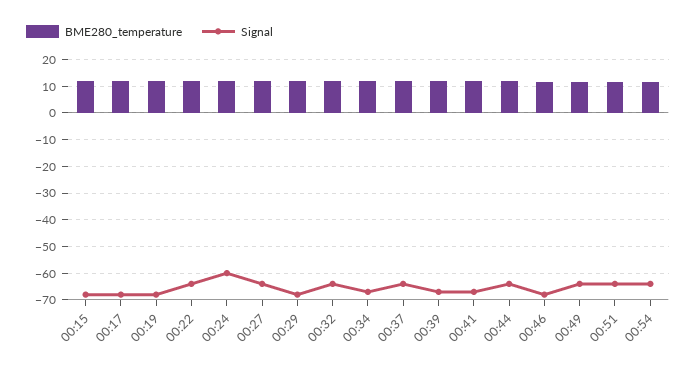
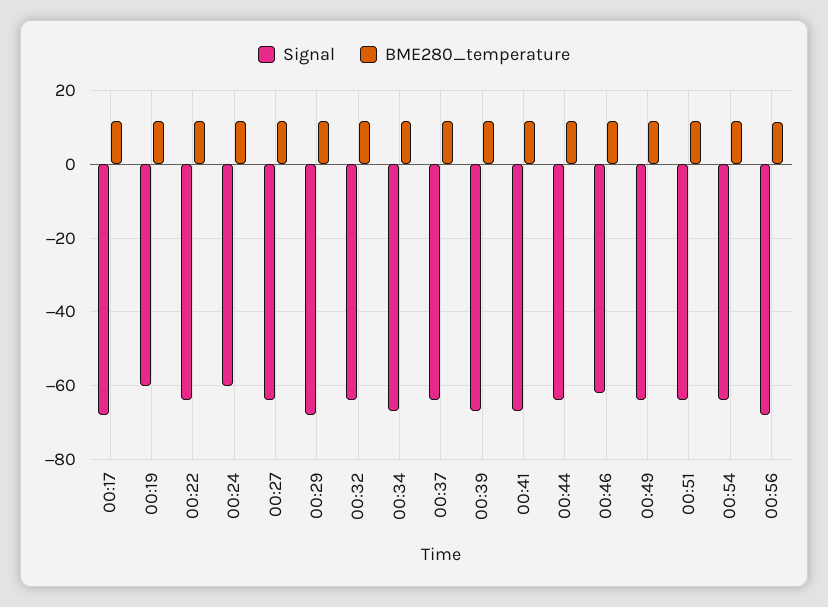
BME280_temperature, 00:15: 12.5 -> none
Signal, 00:15: -67.5 -> none
Signal, 00:19: -67.5 -> -60
Signal, 00:46: -67.5 -> -62
Signal, 00:56: none -> -68
BME280_temperature, 00:56: none -> 12

